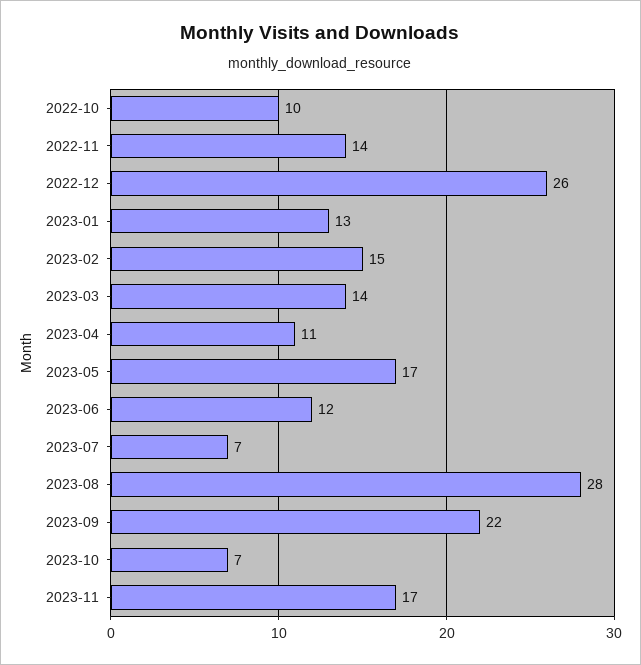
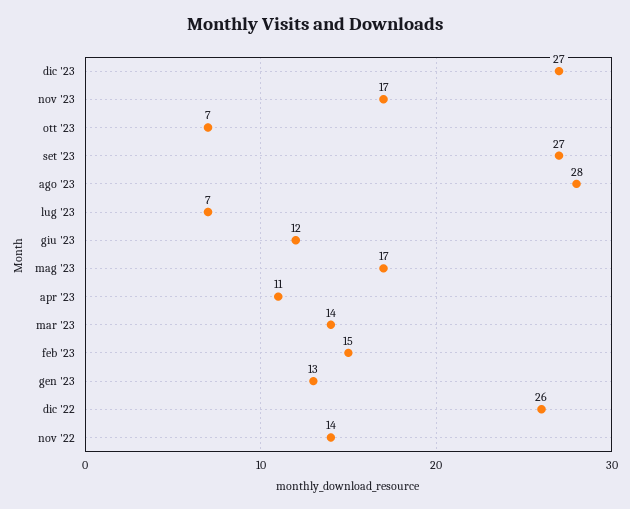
2022-10: 10 -> none
2023-09: 22 -> 27
dic '23: none -> 27

